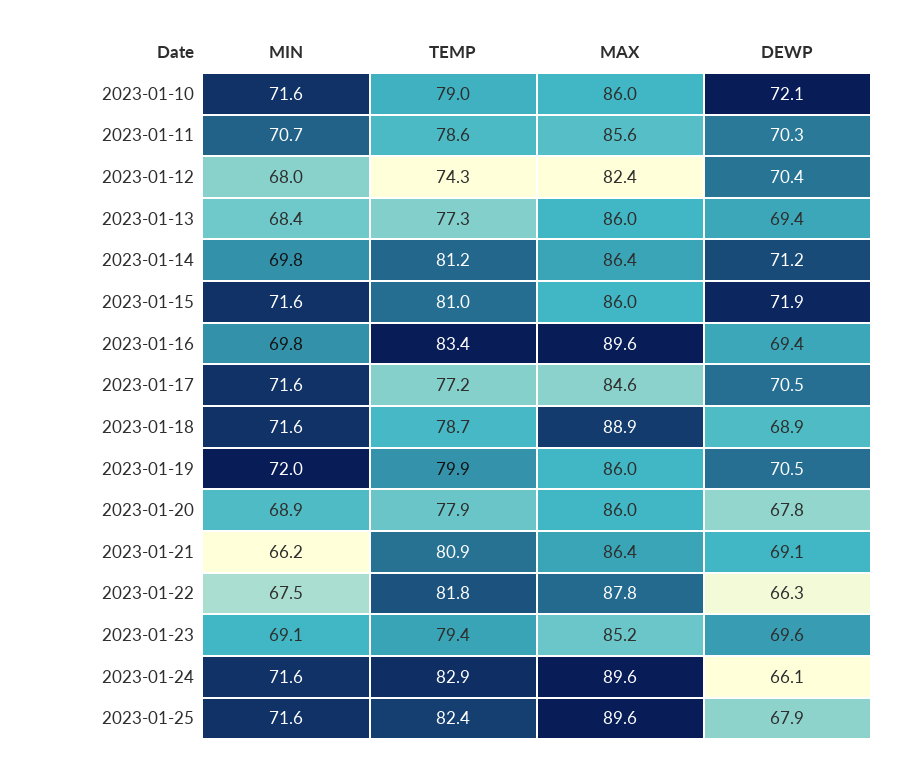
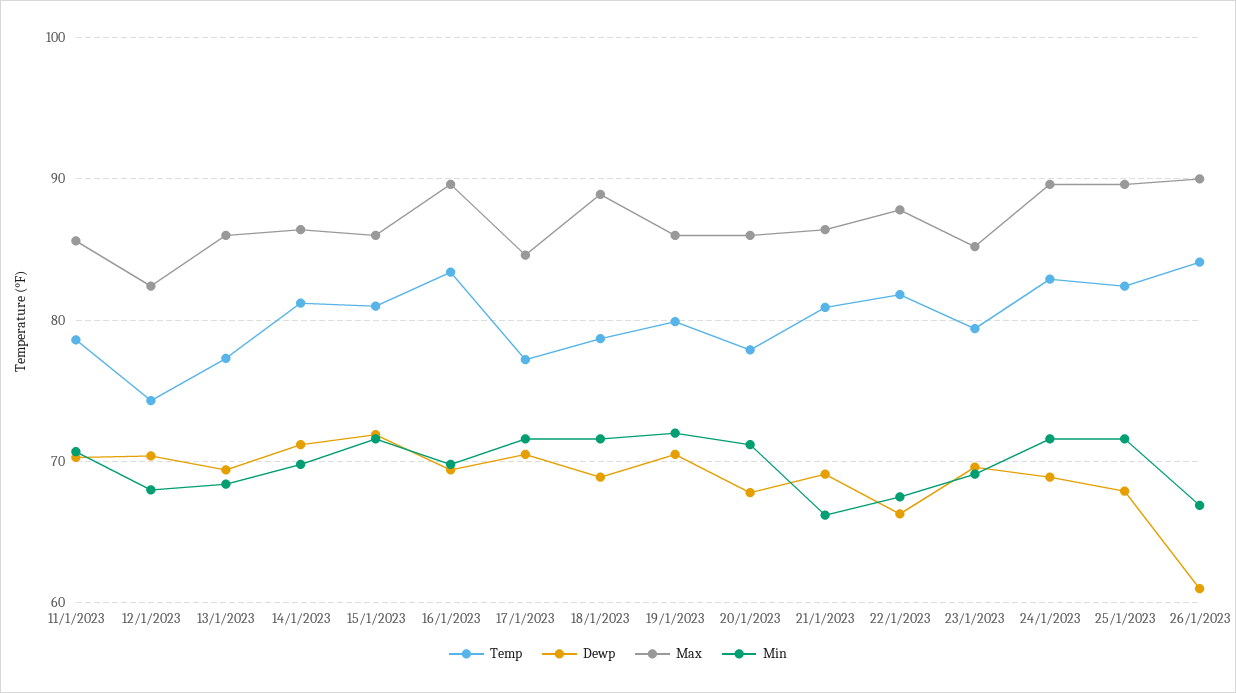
MIN, 2023-01-10: 71.6 -> none
TEMP, 2023-01-10: 79 -> none
MAX, 2023-01-10: 86 -> none
DEWP, 2023-01-10: 72.1 -> none
MIN, 2023-01-20: 68.9 -> 71
DEWP, 2023-01-24: 66.1 -> 69
TEMP, 26/1/2023: none -> 84
DEWP, 26/1/2023: none -> 61
MAX, 26/1/2023: none -> 90
MIN, 26/1/2023: none -> 67

